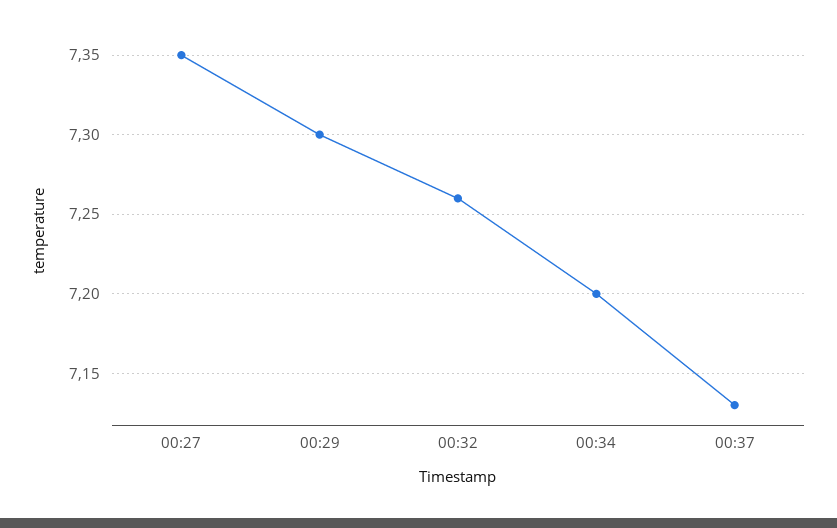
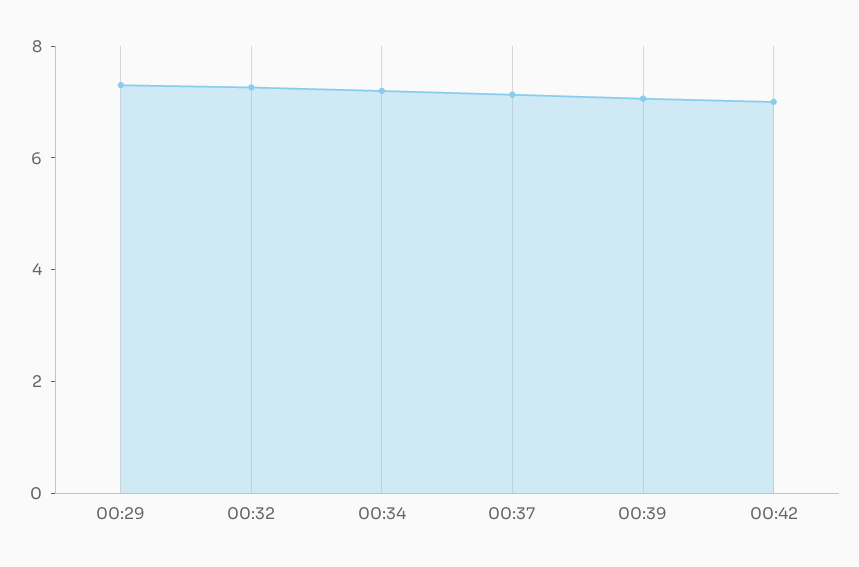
00:27: 7.35 -> none
00:39: none -> 7
00:42: none -> 7

